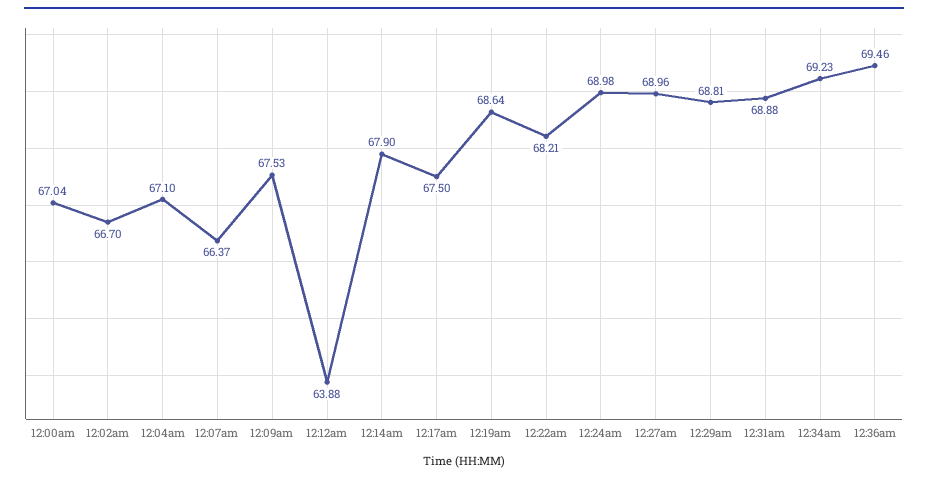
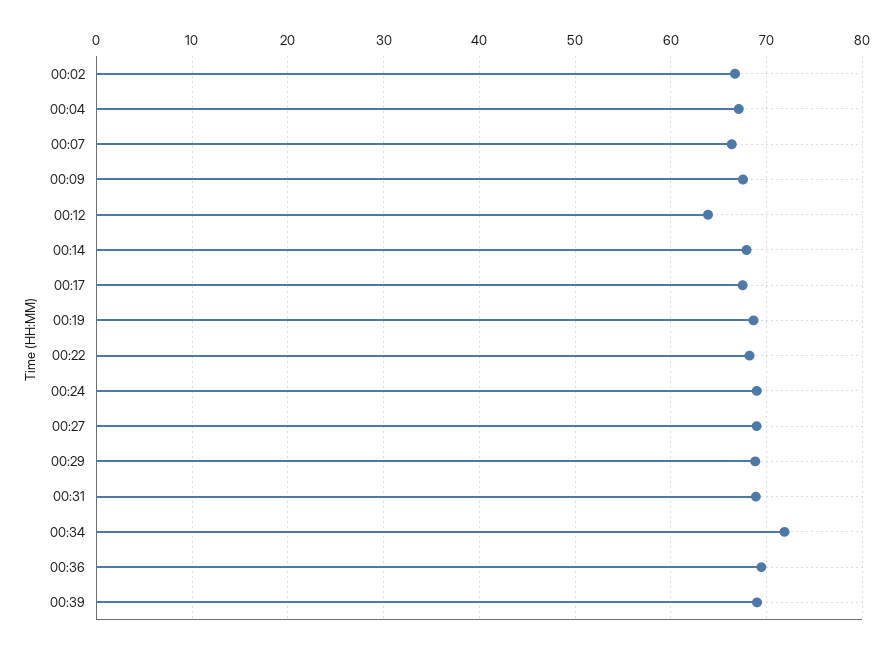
12:00am: 67.04 -> none
12:34am: 69.23 -> 72
00:39: none -> 69

